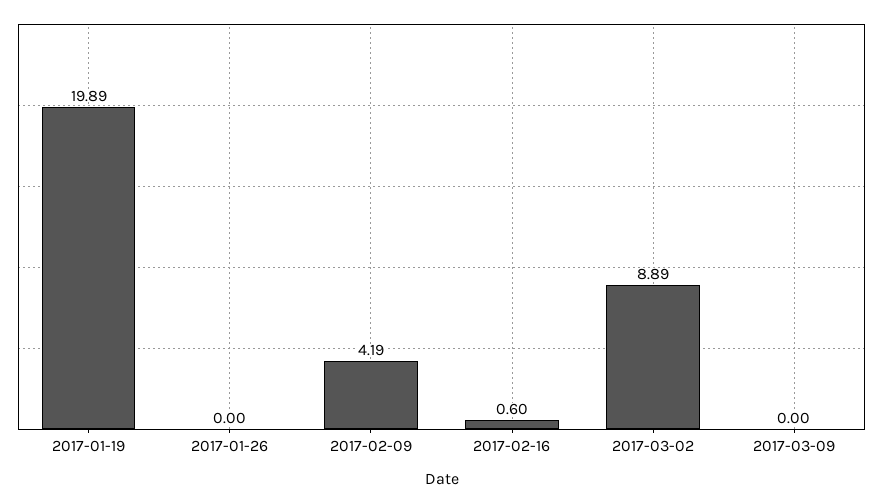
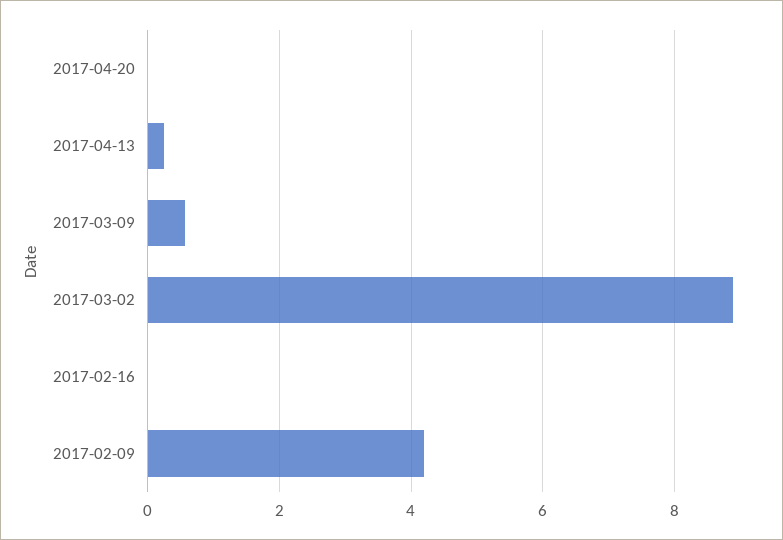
2017-01-19: 19.89 -> none
2017-01-26: 0 -> none
2017-02-16: 0.6 -> 0
2017-03-09: 0 -> 0.6
2017-04-20: none -> 0
2017-04-13: none -> 0.2

